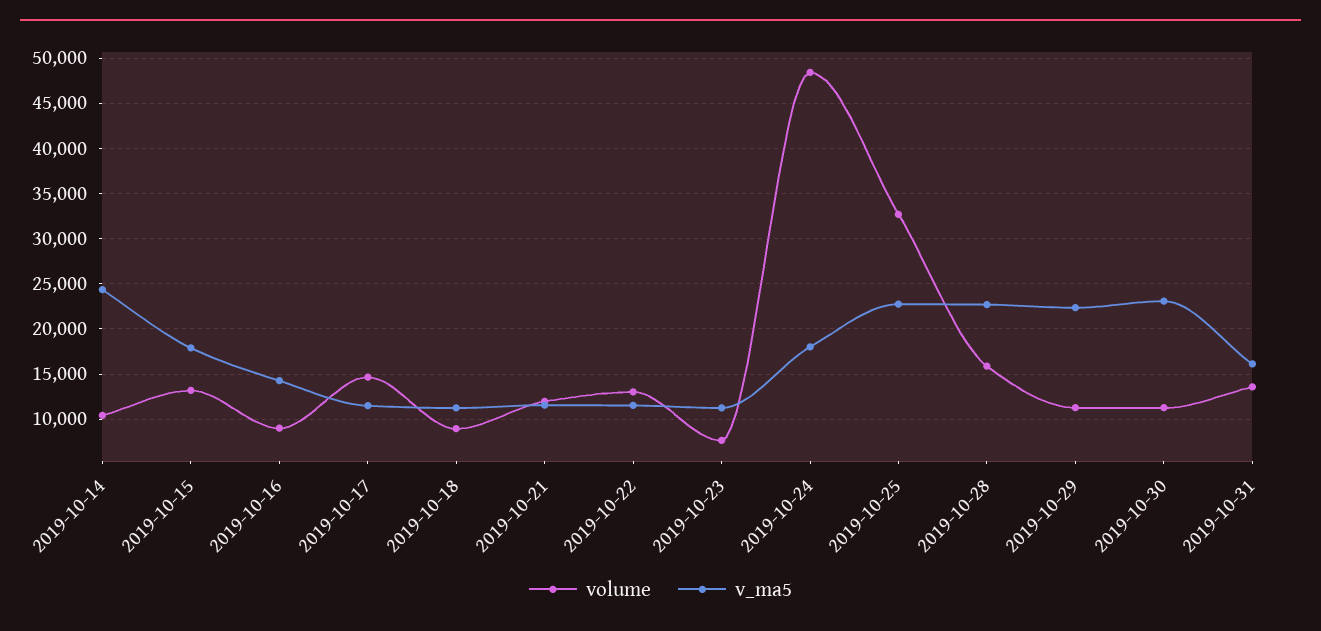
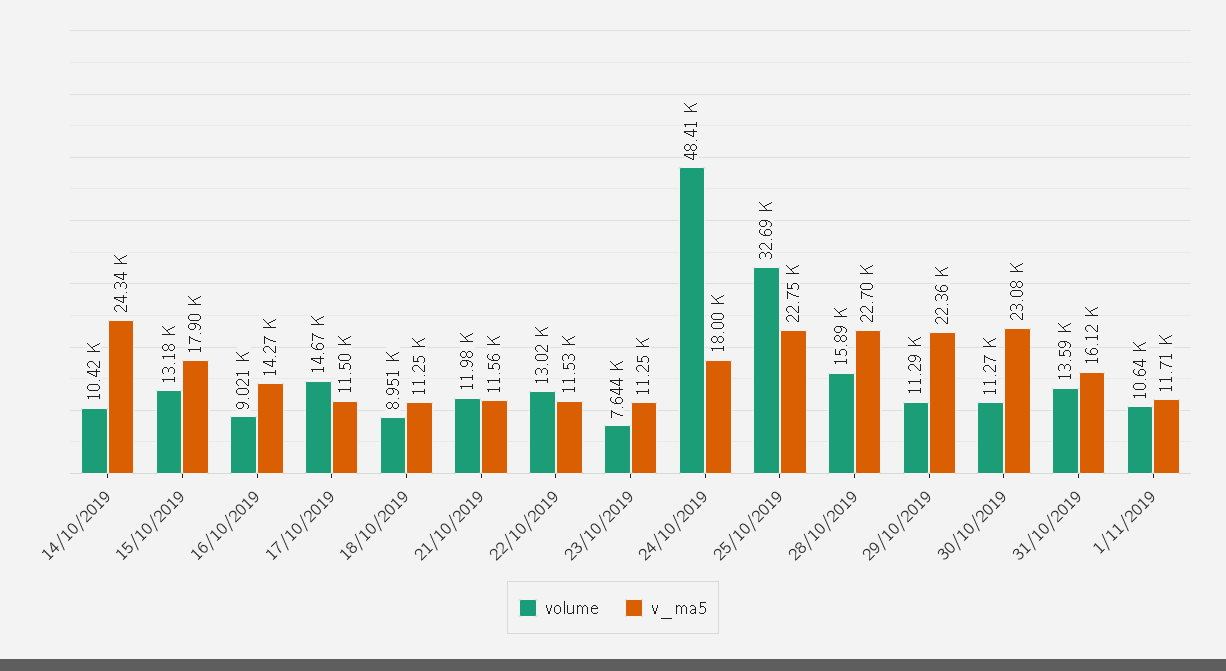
volume, 1/11/2019: none -> 10640
v_ma5, 1/11/2019: none -> 11710

